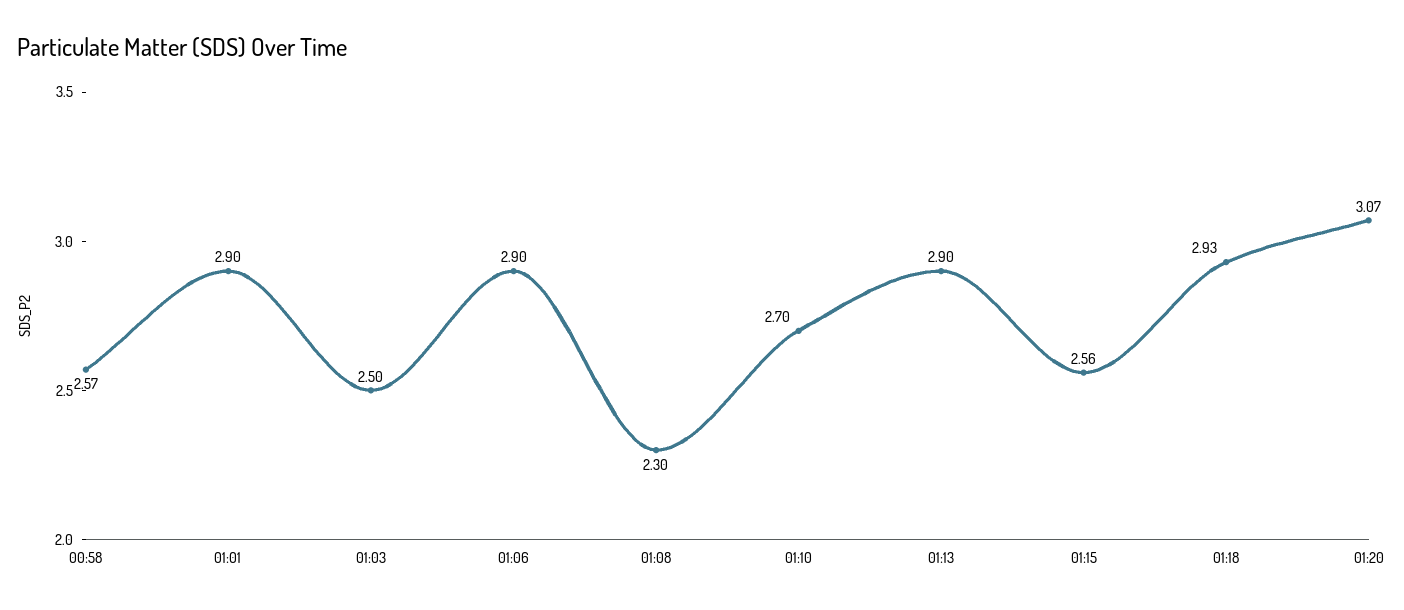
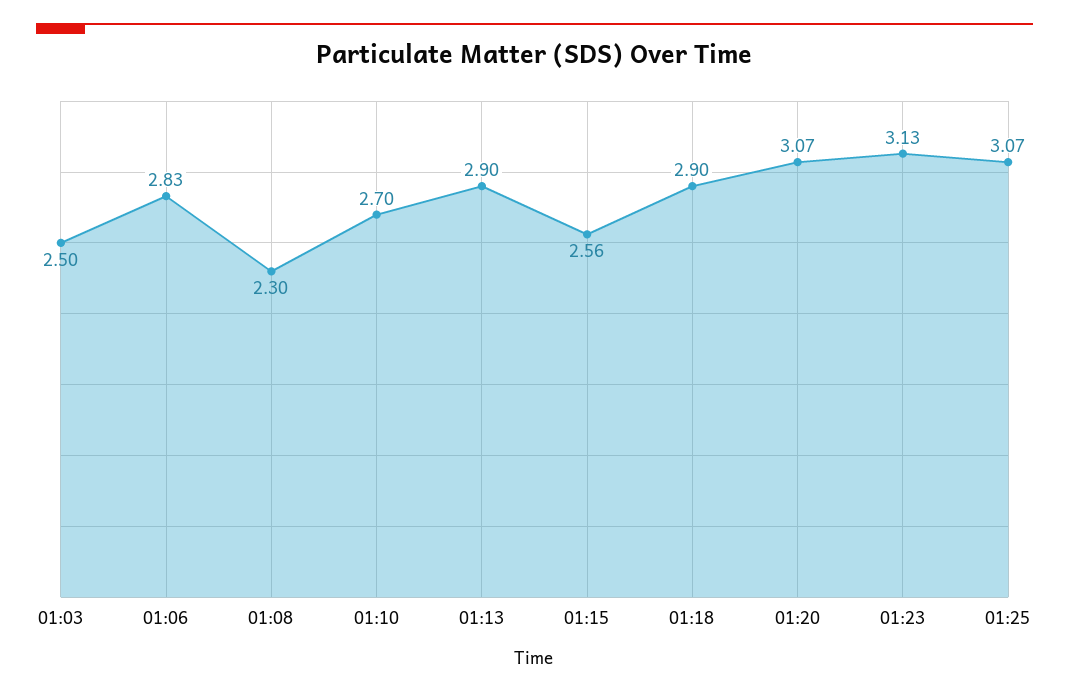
00:58: 2.57 -> none
01:01: 2.9 -> none
01:06: 2.9 -> 2.83
01:18: 2.93 -> 2.9
01:23: none -> 3.13
01:25: none -> 3.07

